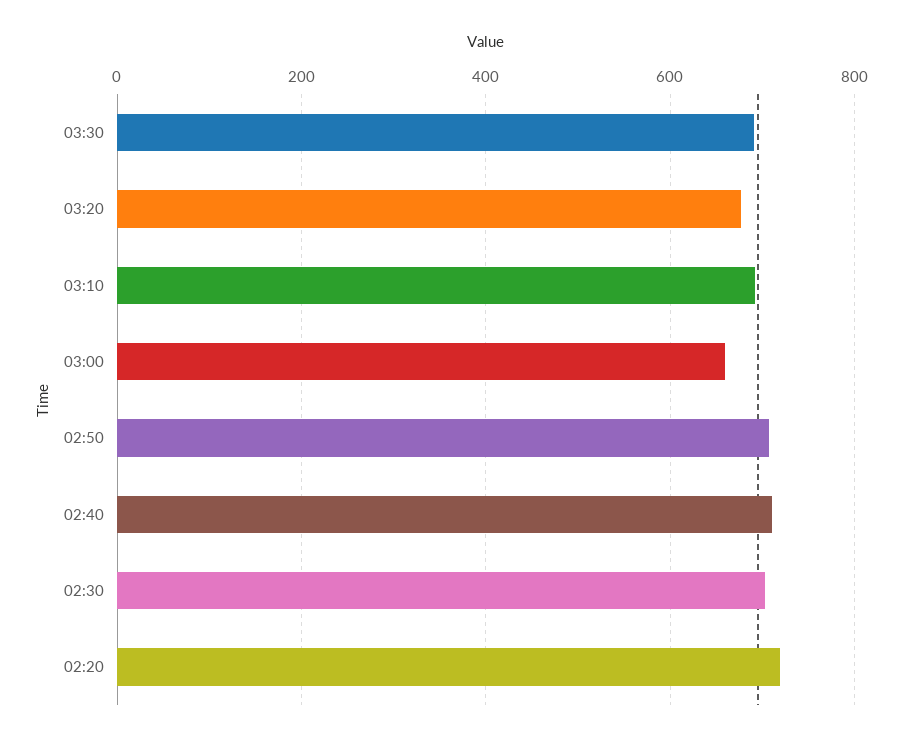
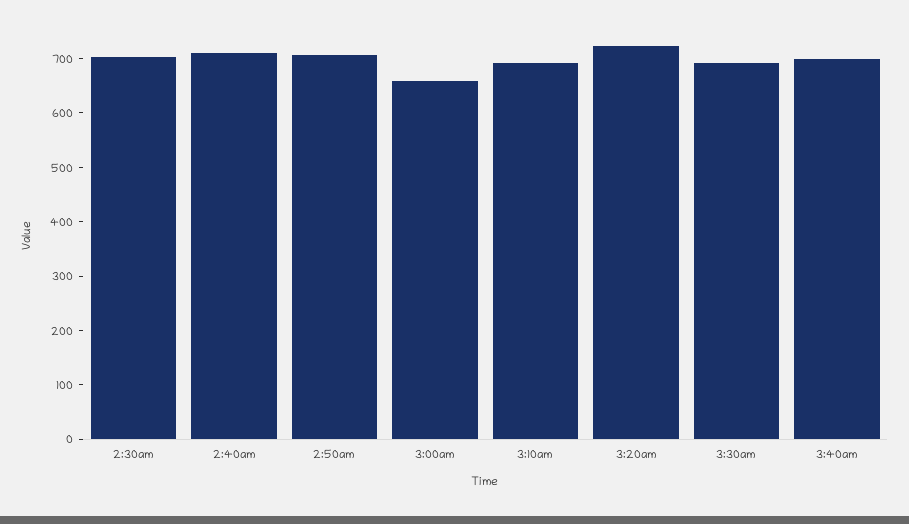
03:20: 680 -> 720
02:20: 720 -> none
3:40am: none -> 700

